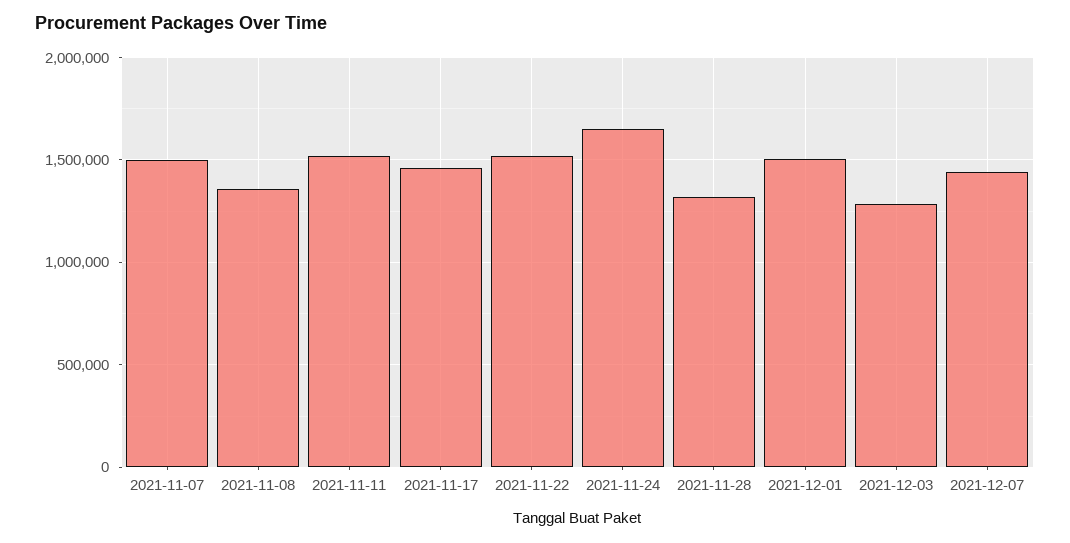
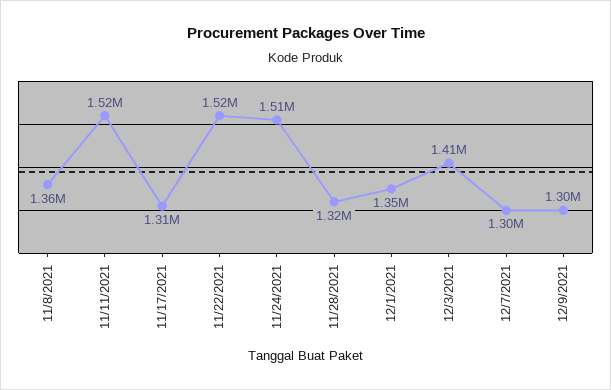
2021-11-07: 1500000 -> none
2021-11-17: 1450000 -> 1310000
2021-11-24: 1650000 -> 1510000
2021-12-01: 1500000 -> 1350000
2021-12-03: 1300000 -> 1410000
2021-12-07: 1450000 -> 1300000
12/9/2021: none -> 1300000

